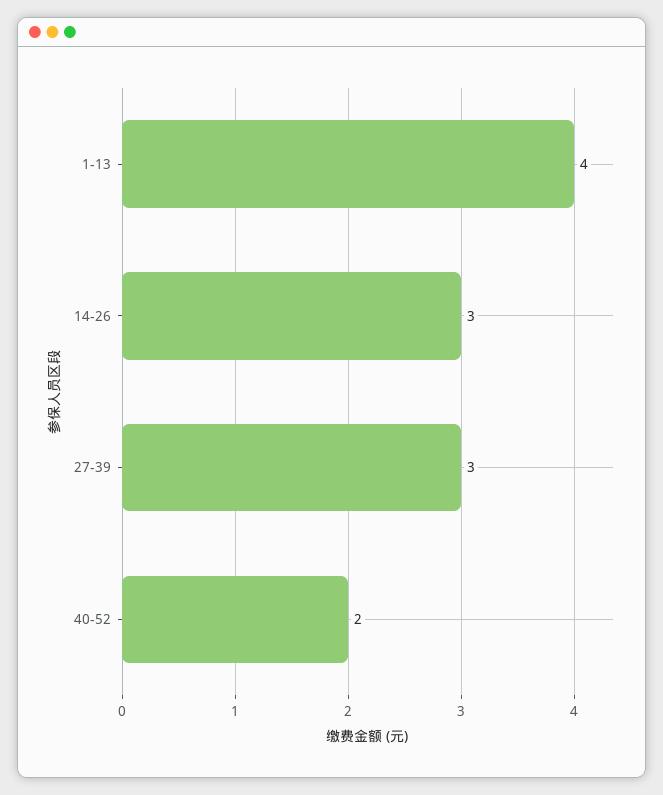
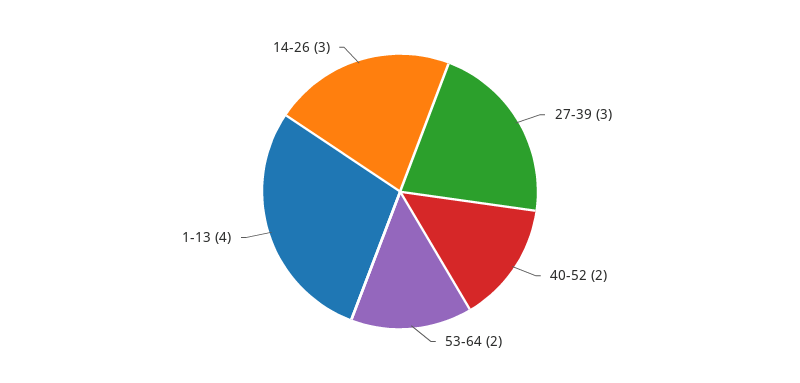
53-64: none -> 2

